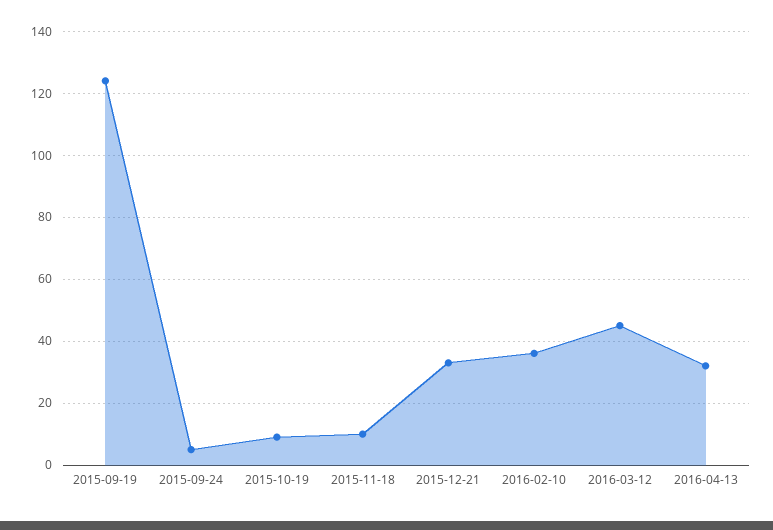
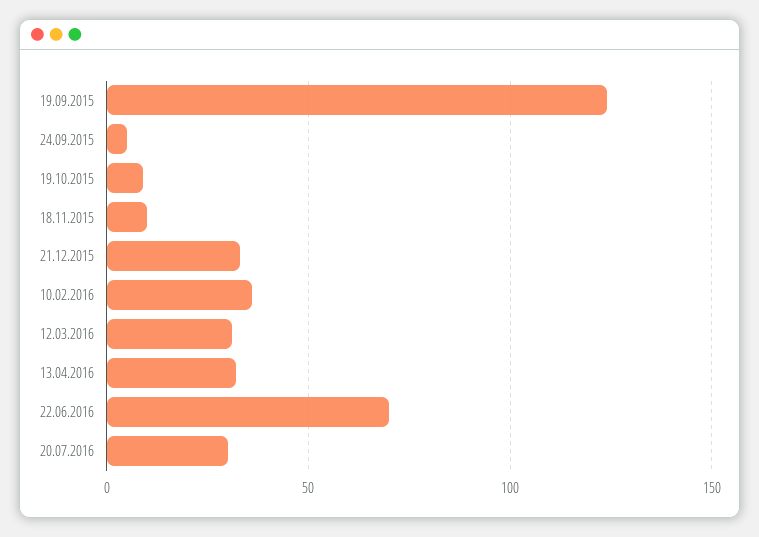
2016-03-12: 45 -> 30
22.06.2016: none -> 70
20.07.2016: none -> 30

